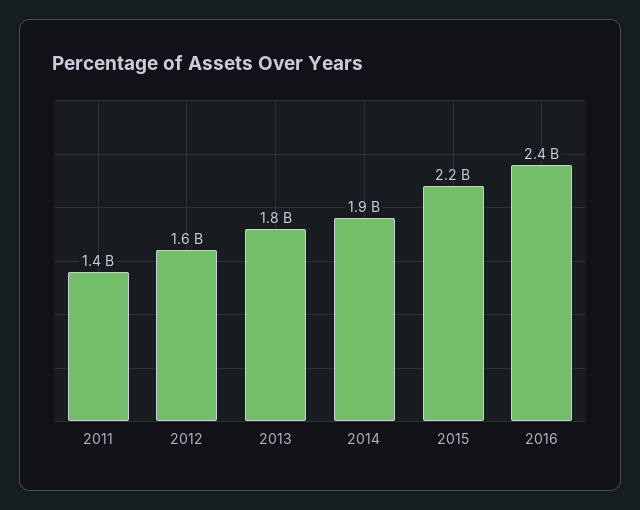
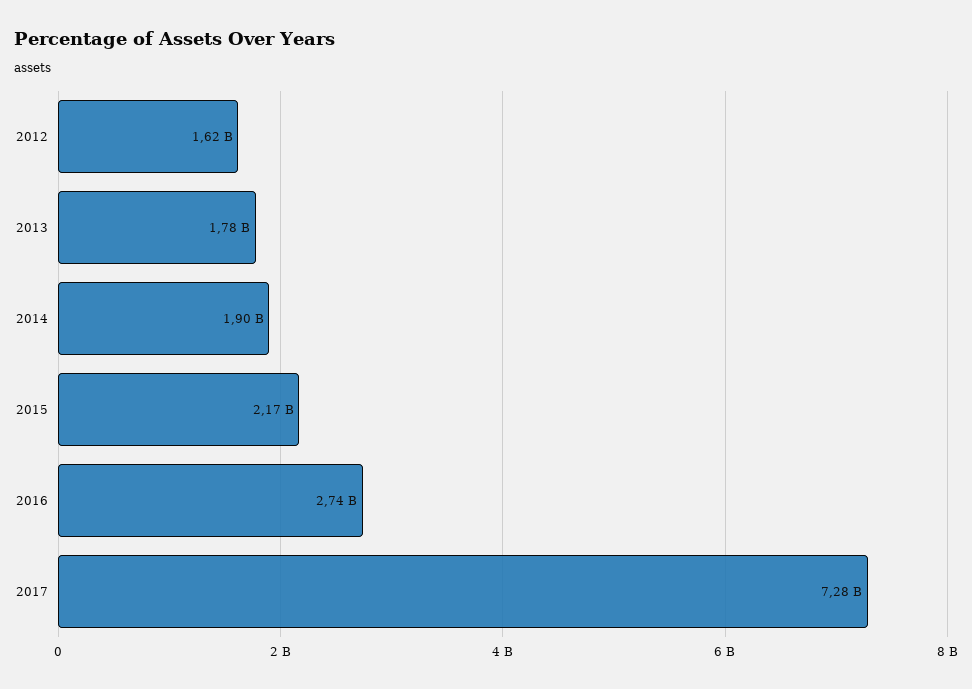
2011: 1400000000 -> none
2016: 2400000000 -> 2740000000
2017: none -> 7280000000

